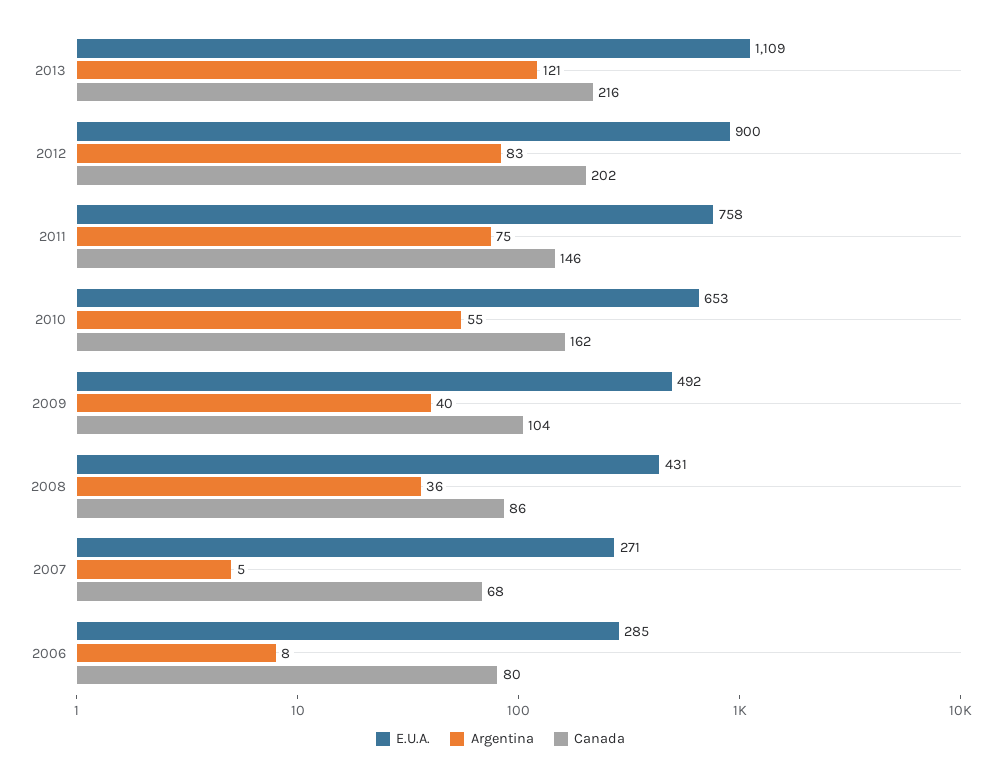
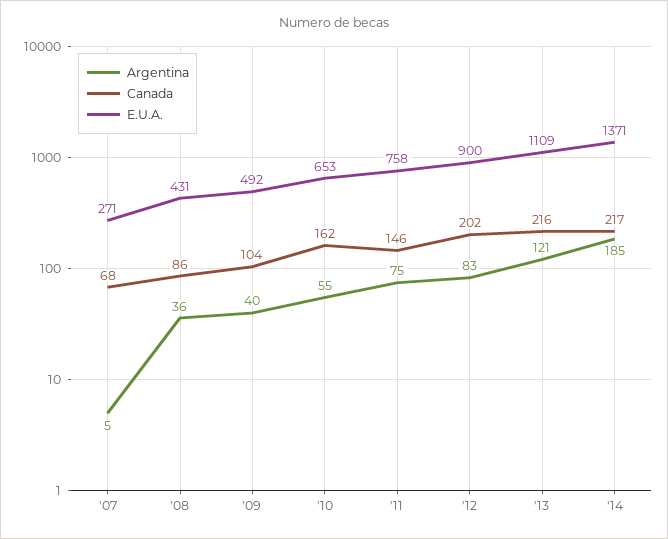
E.U.A., 2006: 285 -> none
Argentina, 2006: 8 -> none
Canada, 2006: 80 -> none
Argentina, '14: none -> 185
Canada, '14: none -> 217
E.U.A., '14: none -> 1371

